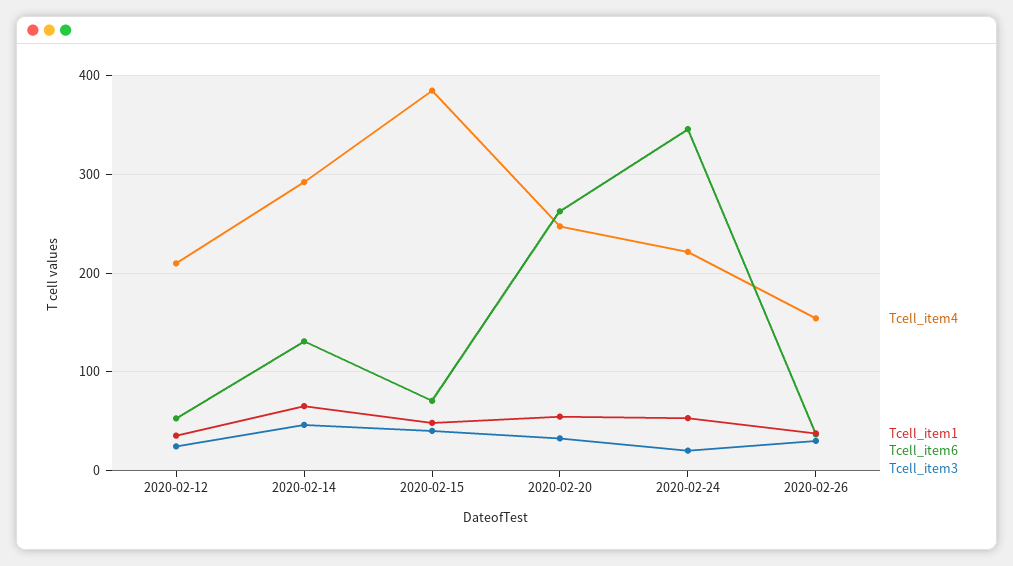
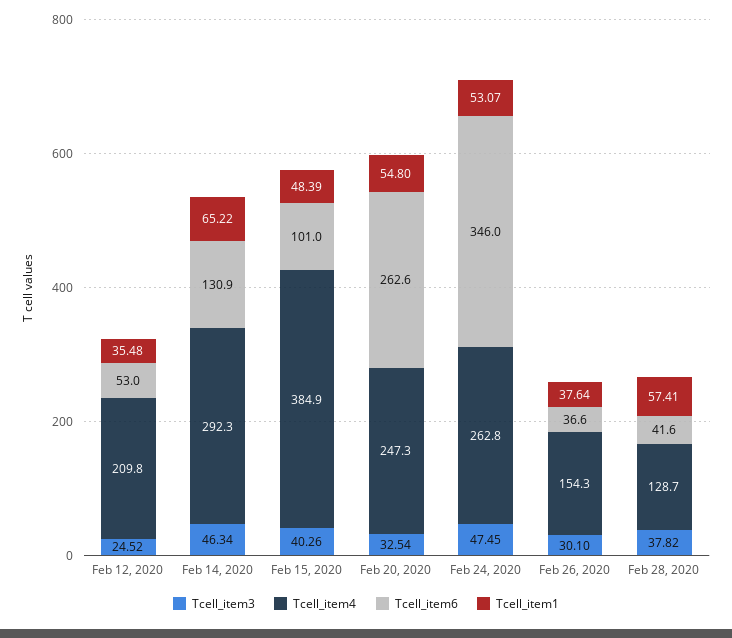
Tcell_item6, 2020-02-15: 70 -> 101
Tcell_item4, 2020-02-24: 220 -> 262.8
Tcell_item3, 2020-02-24: 20 -> 47.45
Tcell_item3, Feb 28, 2020: none -> 37.82
Tcell_item4, Feb 28, 2020: none -> 128.7
Tcell_item6, Feb 28, 2020: none -> 41.6
Tcell_item1, Feb 28, 2020: none -> 57.41

